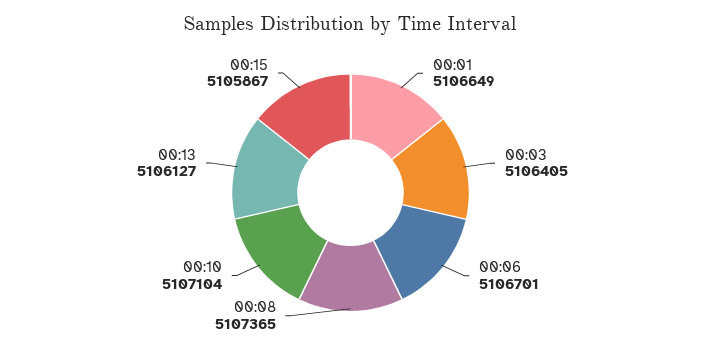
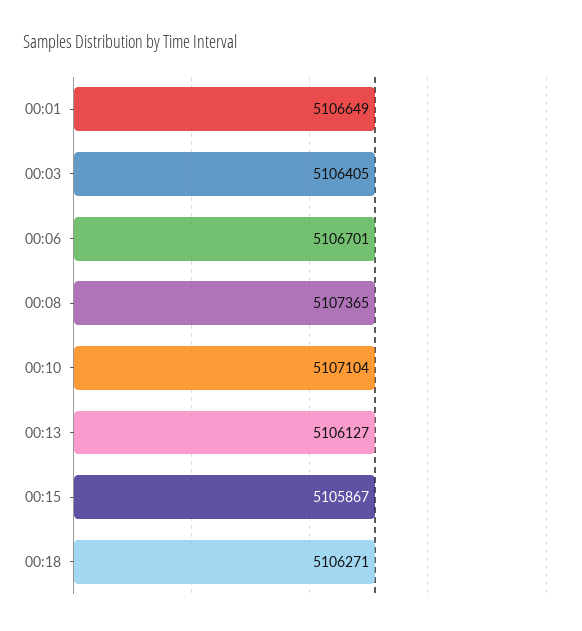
00:18: none -> 5106271

